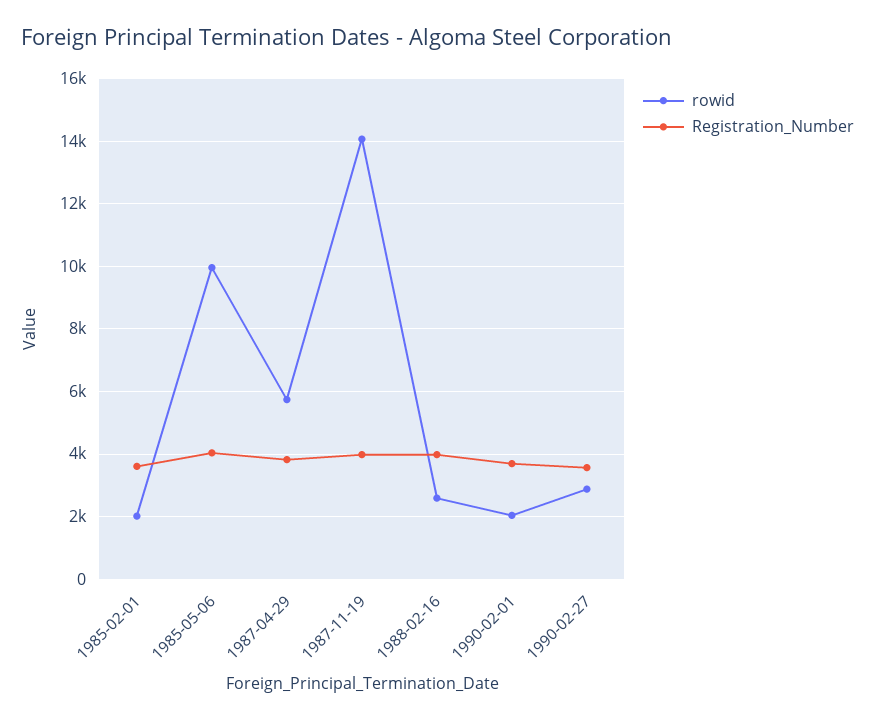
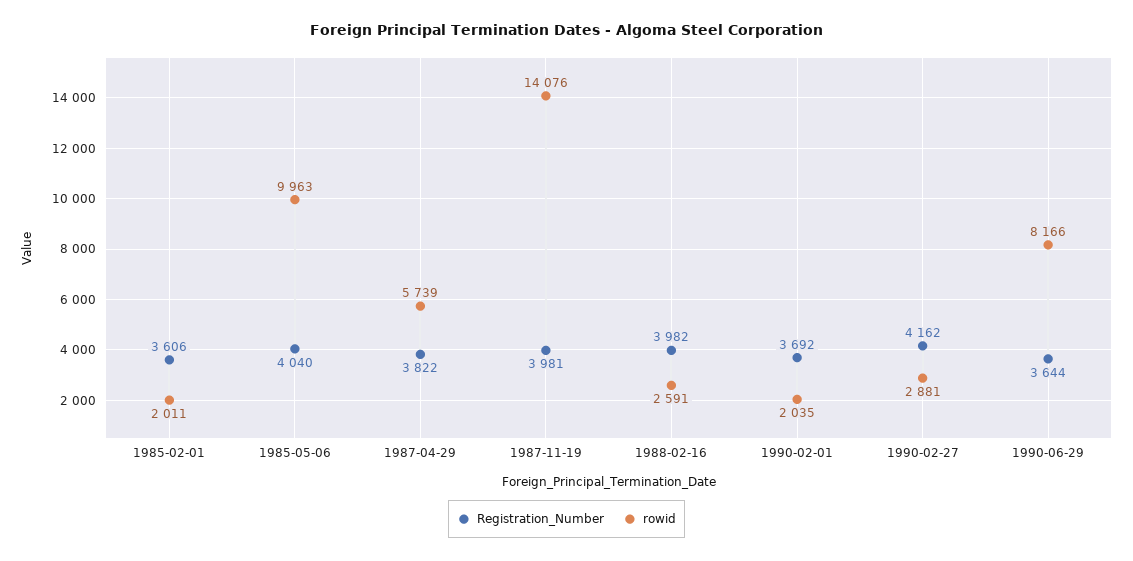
Registration_Number, 1990-02-27: 3600 -> 4162
Registration_Number, 1990-06-29: none -> 3644
rowid, 1990-06-29: none -> 8166

